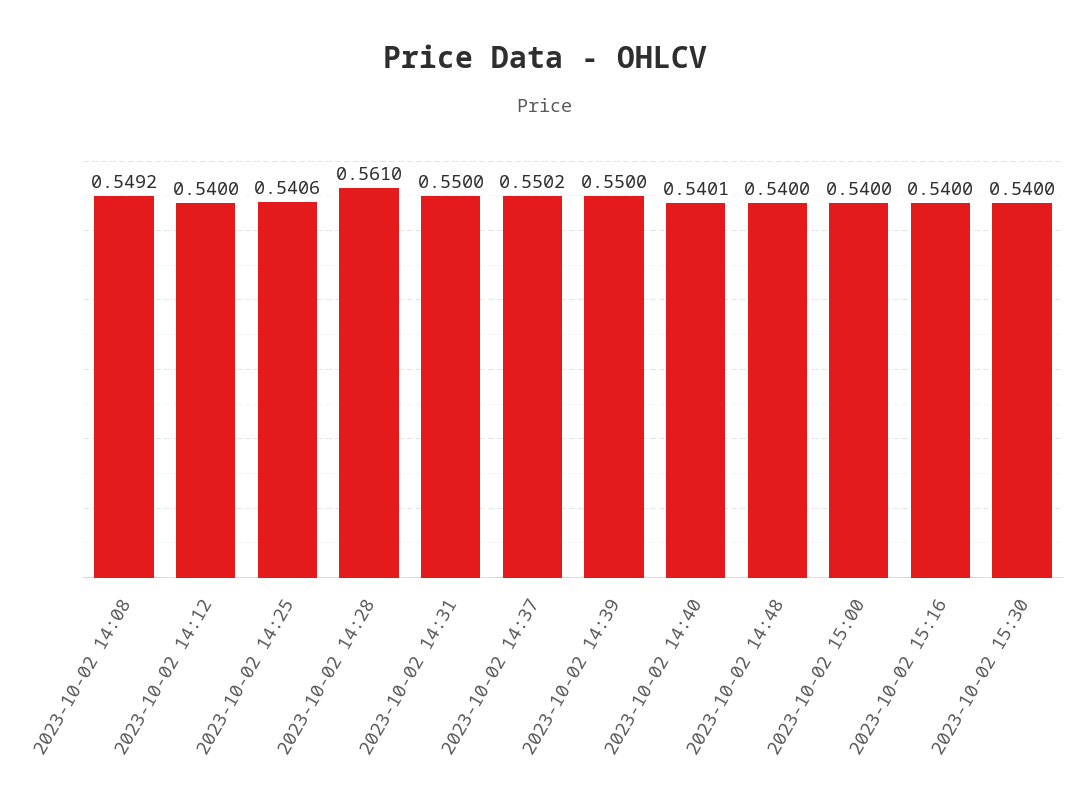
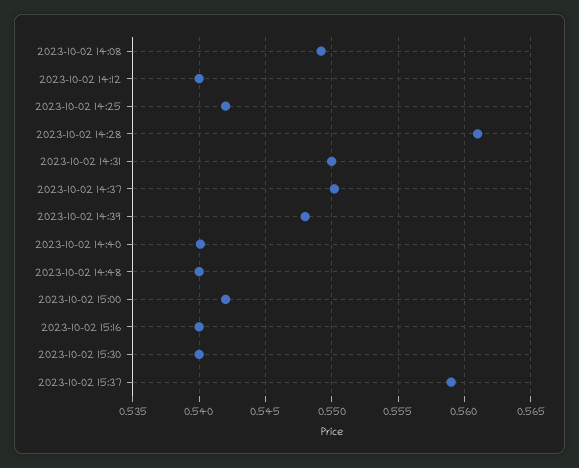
2023-10-02 14:25: 0.5406 -> 0.542
2023-10-02 14:39: 0.55 -> 0.548
2023-10-02 15:00: 0.54 -> 0.542
2023-10-02 15:37: none -> 0.559

